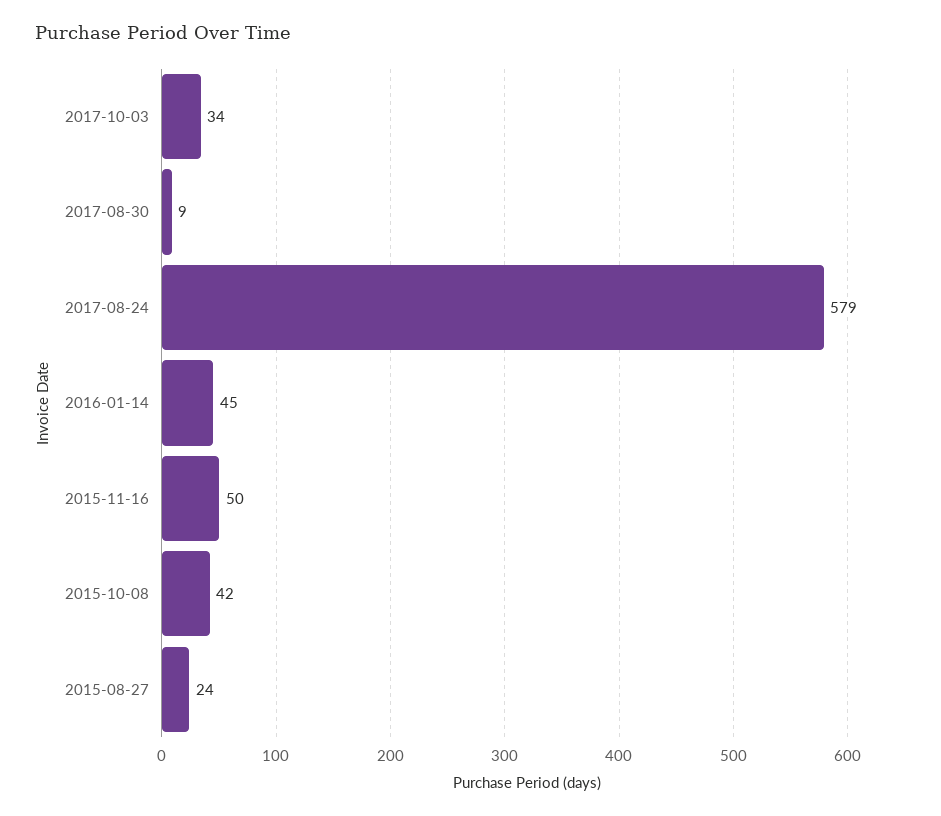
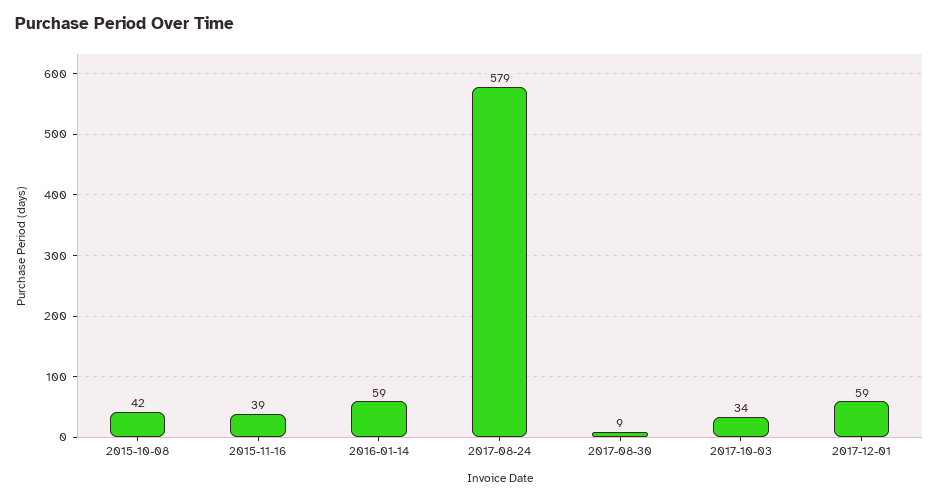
2016-01-14: 45 -> 59
2015-11-16: 50 -> 39
2015-08-27: 24 -> none
2017-12-01: none -> 59

